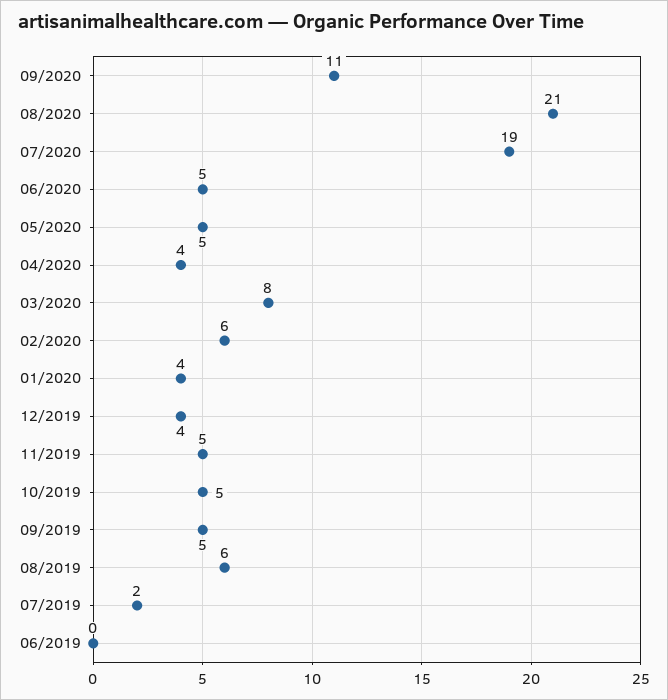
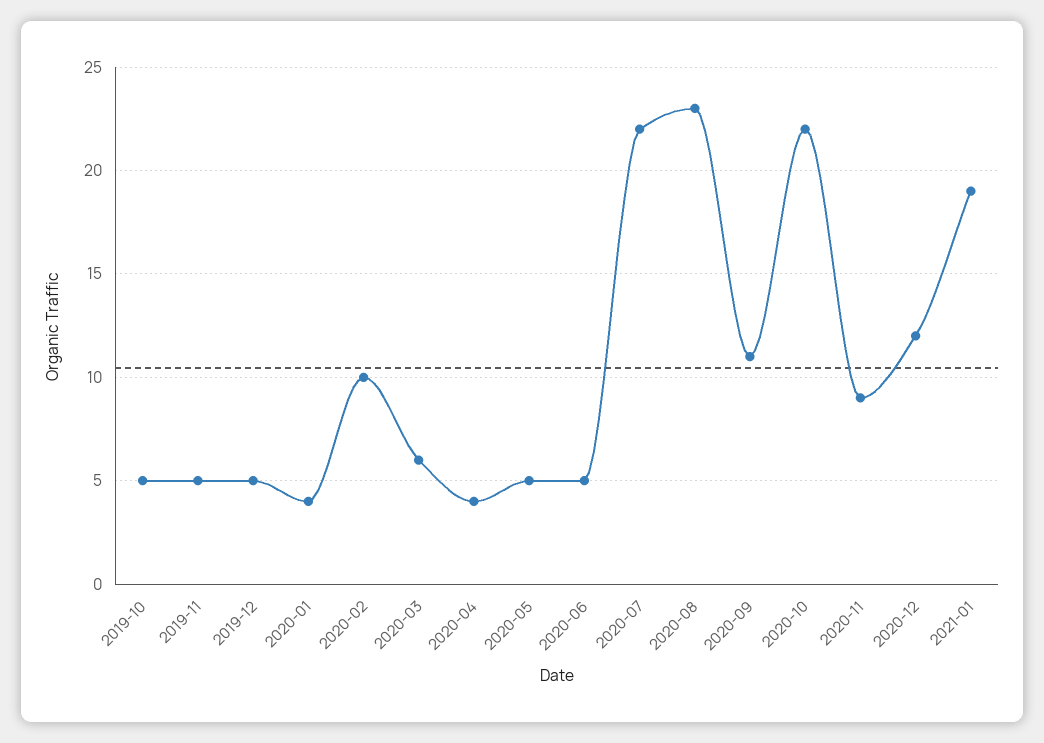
08/2020: 21 -> 23
07/2020: 19 -> 22
03/2020: 8 -> 6
02/2020: 6 -> 10
12/2019: 4 -> 5
09/2019: 5 -> none
08/2019: 6 -> none
07/2019: 2 -> none
06/2019: 0 -> none
2020-10: none -> 22
2020-11: none -> 9
2020-12: none -> 12
2021-01: none -> 19

